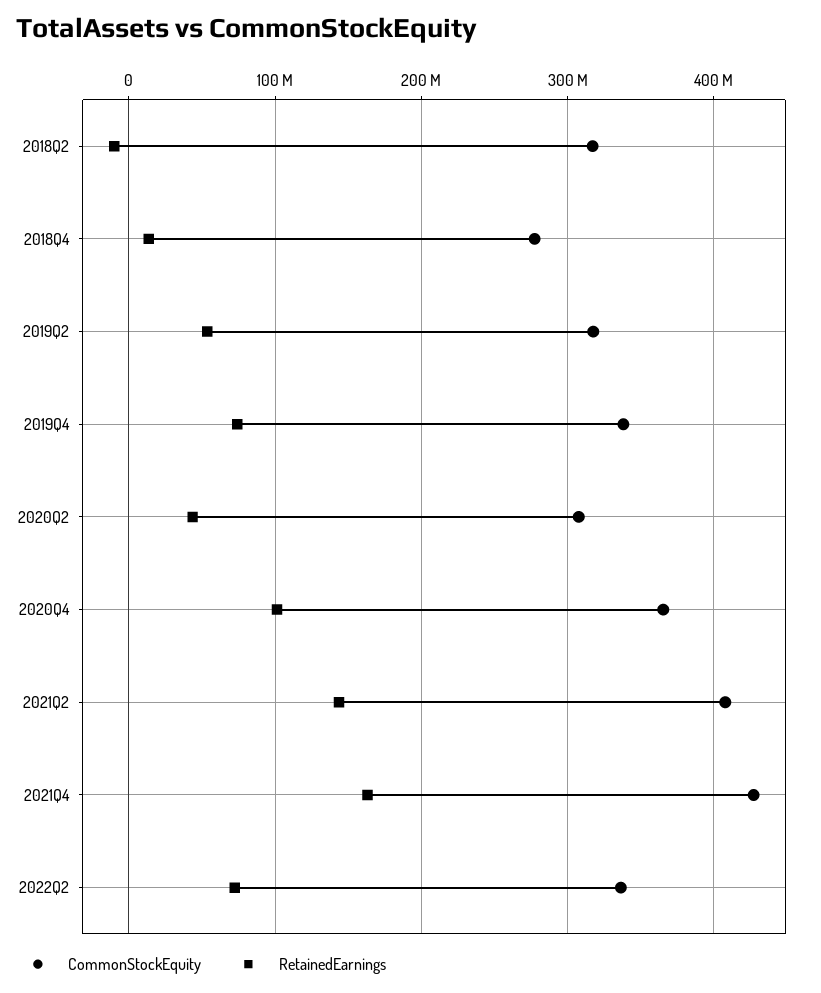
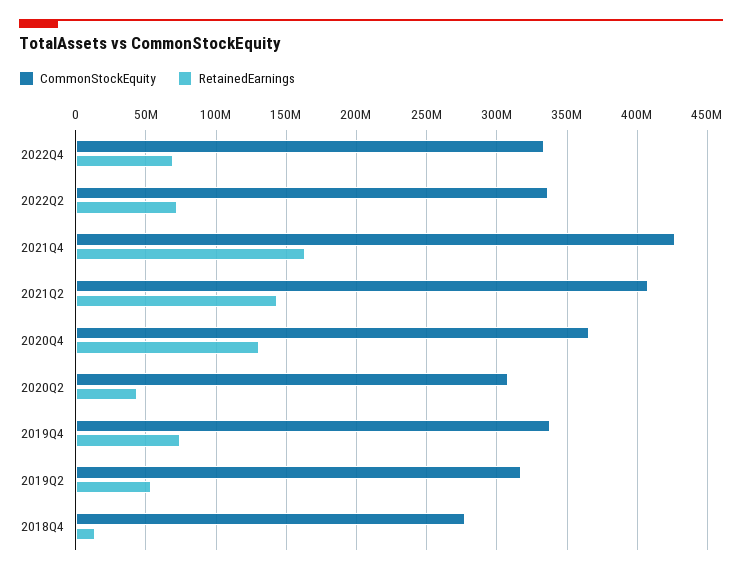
CommonStockEquity, 2018Q2: 320000000 -> none
RetainedEarnings, 2018Q2: -10000000 -> none
RetainedEarnings, 2020Q4: 100000000 -> 130000000
CommonStockEquity, 2022Q4: none -> 335000000
RetainedEarnings, 2022Q4: none -> 70000000

